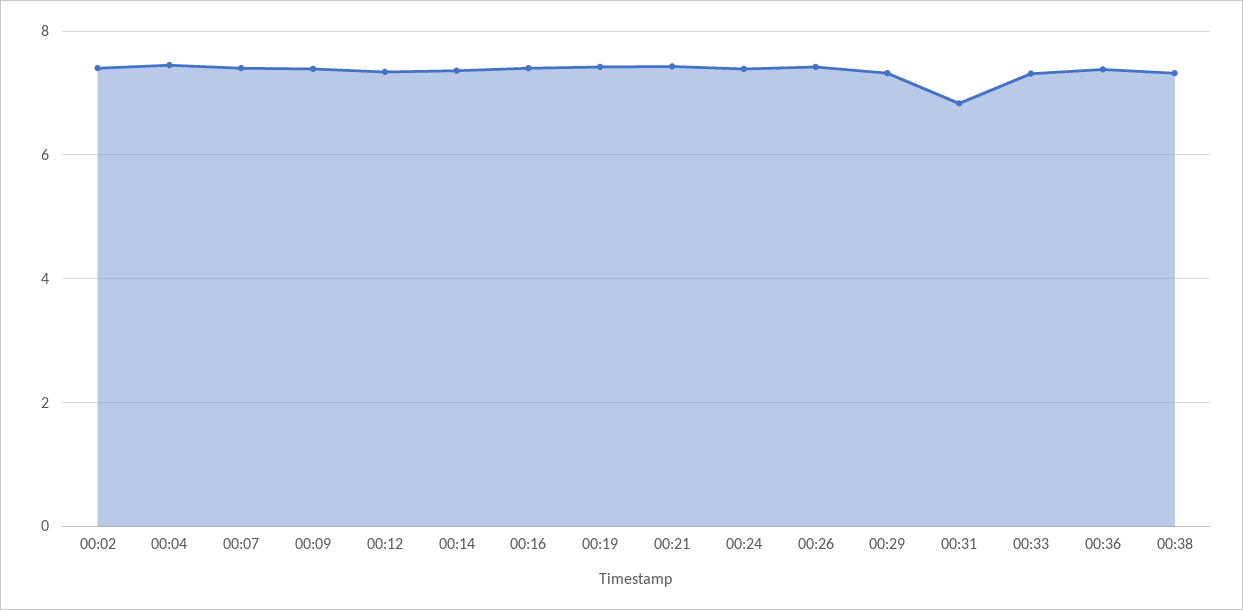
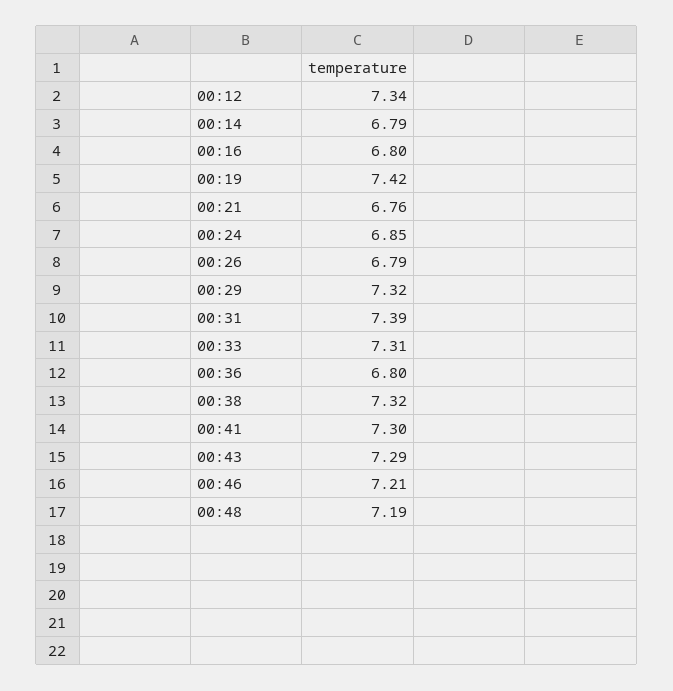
00:02: 7.4 -> none
00:04: 7.4 -> none
00:07: 7.4 -> none
00:09: 7.4 -> none
00:14: 7.4 -> 6.79
00:16: 7.4 -> 6.8
00:21: 7.4 -> 6.76
00:24: 7.4 -> 6.85
00:26: 7.4 -> 6.79
00:31: 6.8 -> 7.39
00:36: 7.4 -> 6.8
00:41: none -> 7.3
00:43: none -> 7.29
00:46: none -> 7.21
00:48: none -> 7.19

